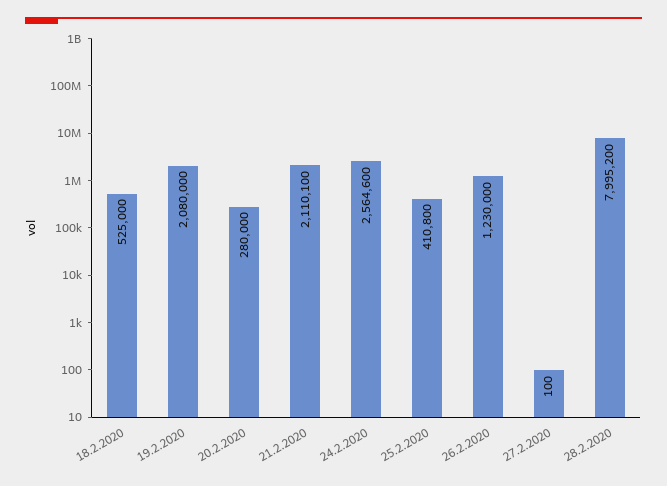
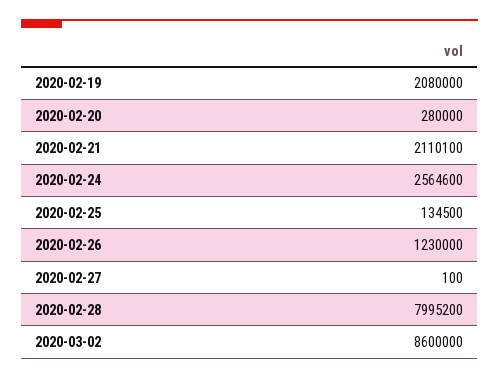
18.2.2020: 525000 -> none
25.2.2020: 410800 -> 134500
2020-03-02: none -> 8600000

